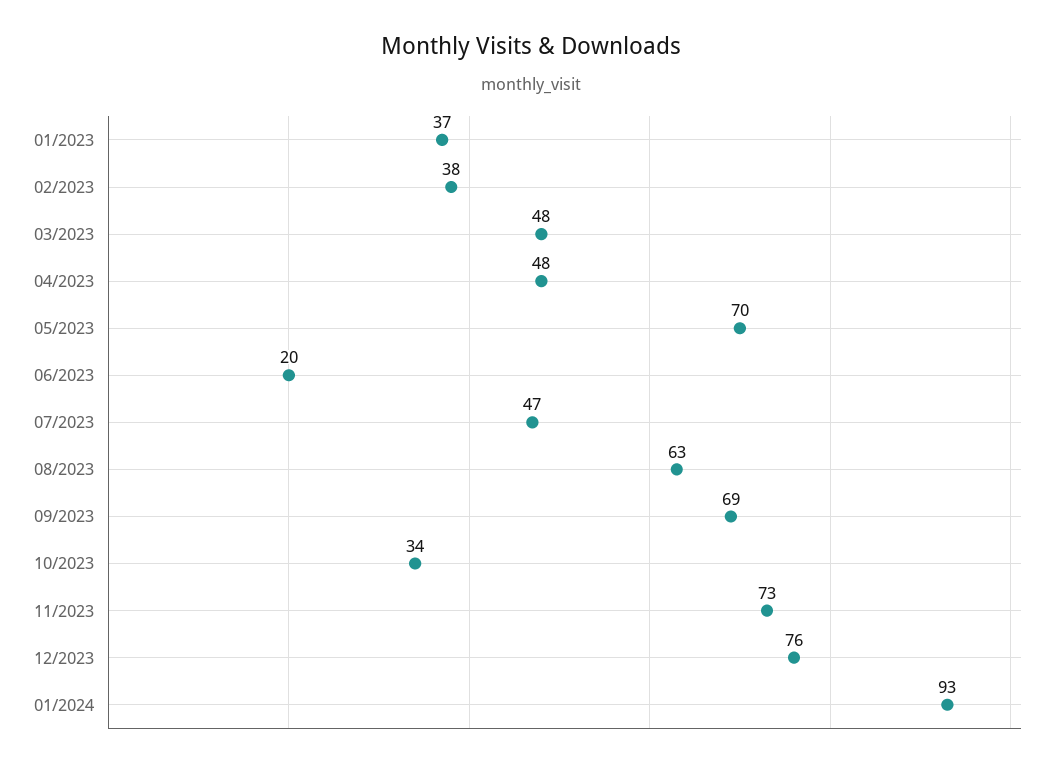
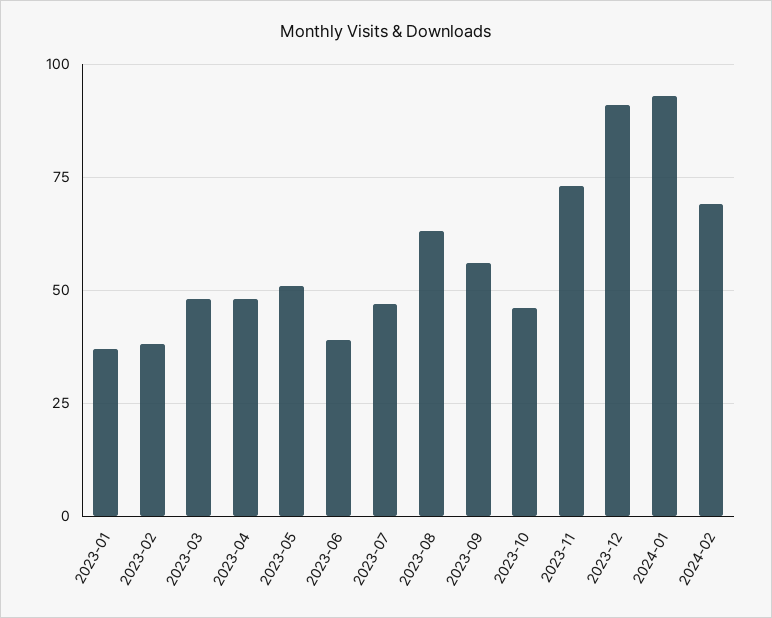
05/2023: 70 -> 50
06/2023: 20 -> 40
09/2023: 69 -> 55
10/2023: 34 -> 45
12/2023: 76 -> 90
2024-02: none -> 70

